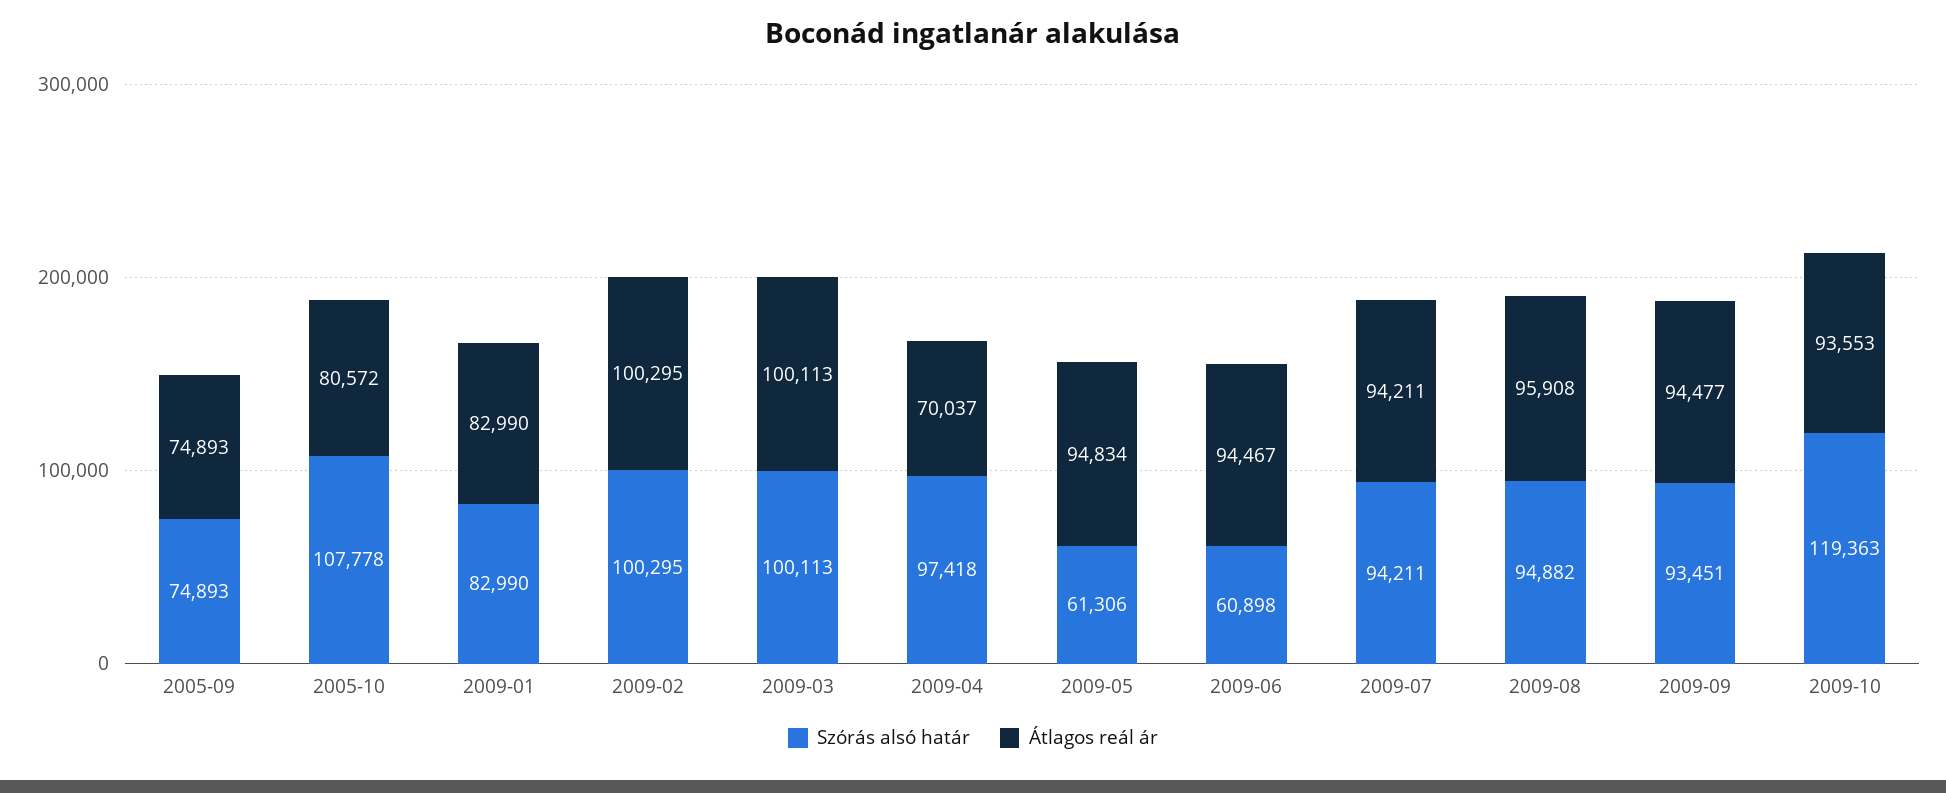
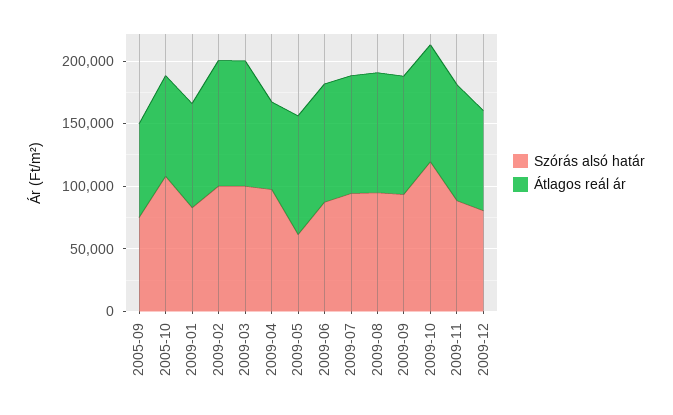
Szórás alsó határ, 2009-06: 60898 -> 90000
Szórás alsó határ, 2009-11: none -> 90000
Átlagos reál ár, 2009-11: none -> 90000
Szórás alsó határ, 2009-12: none -> 80000
Átlagos reál ár, 2009-12: none -> 80000

